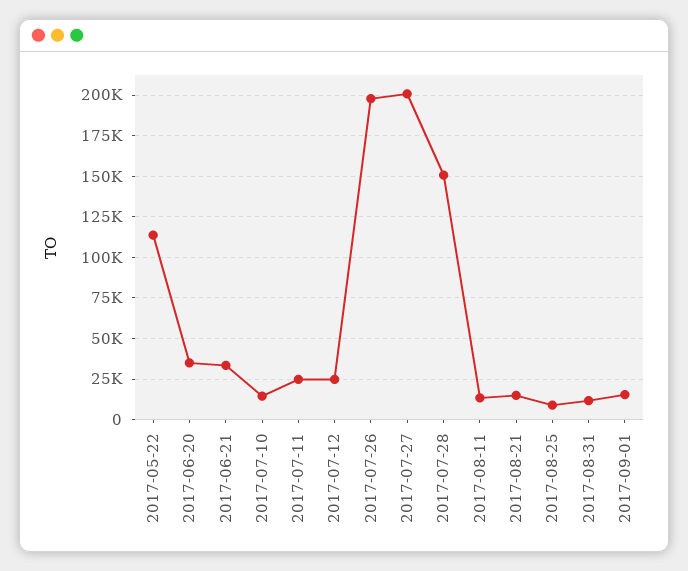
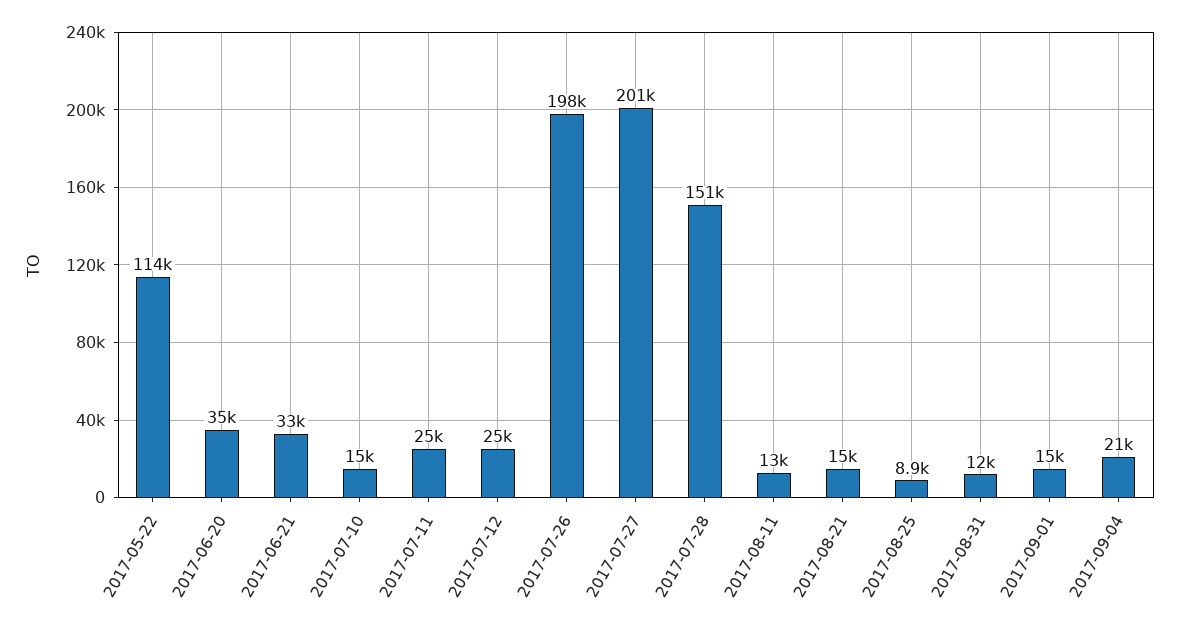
2017-09-04: none -> 21000

